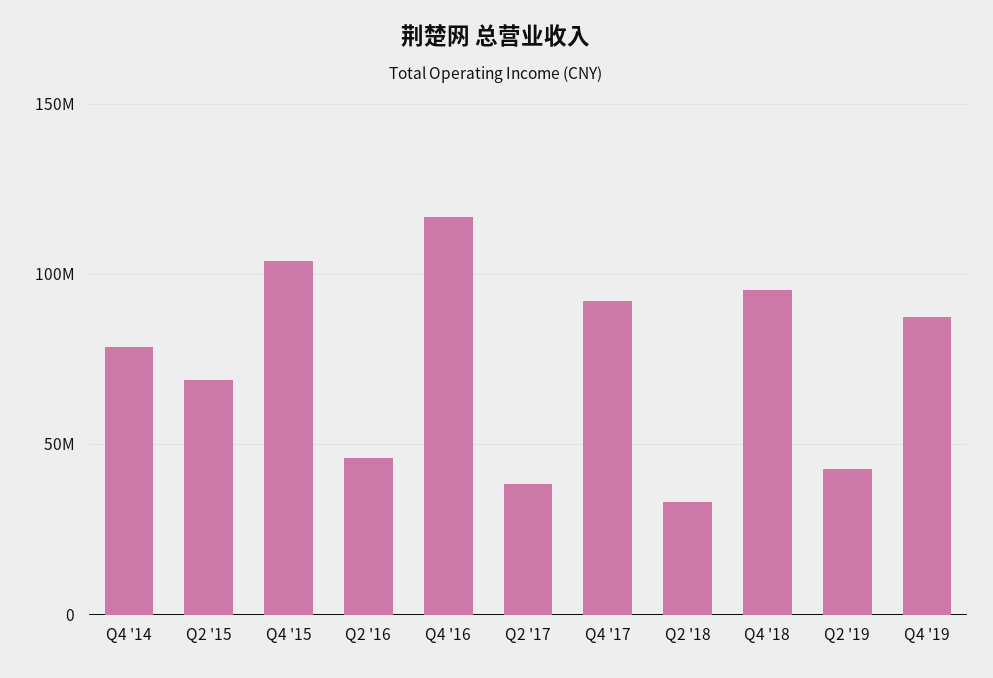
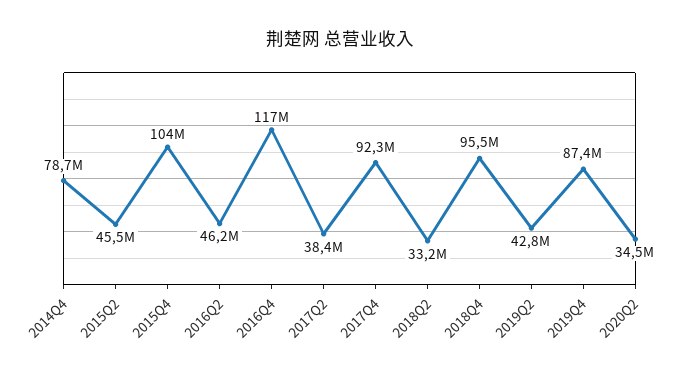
Q2 '15: 70000000 -> 45500000
2020Q2: none -> 34500000

